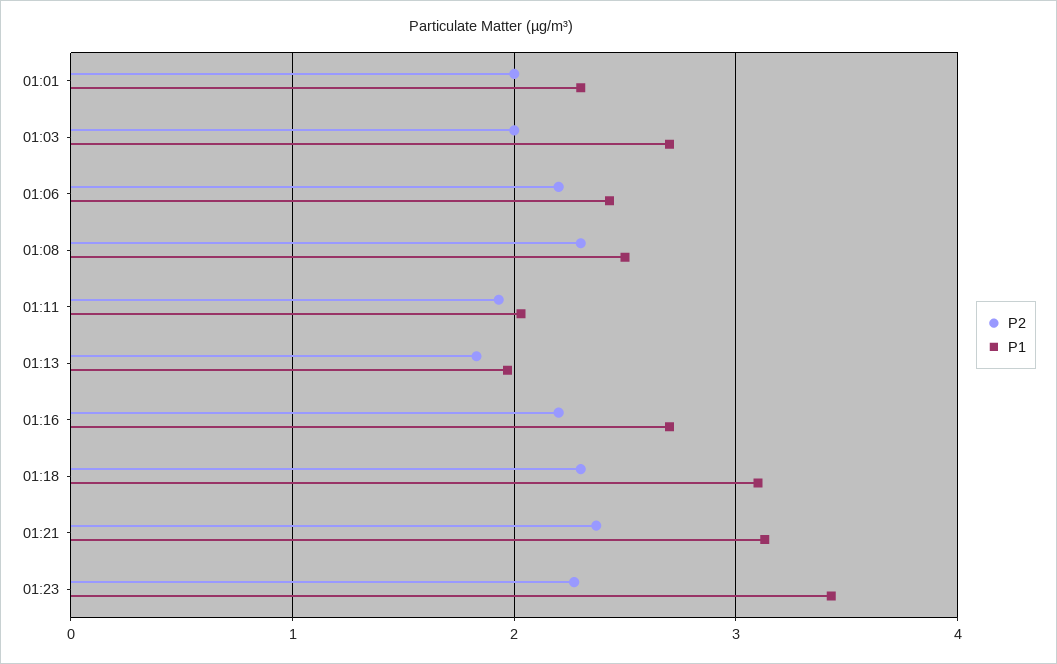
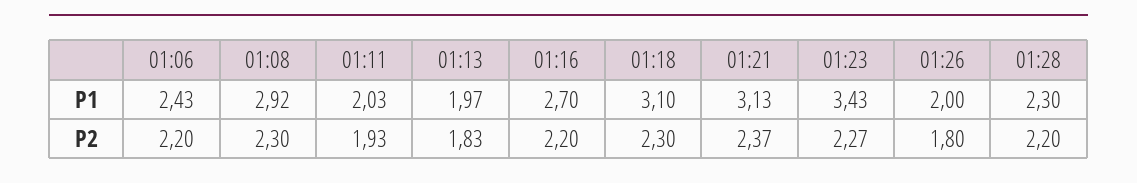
P2, 01:01: 2 -> none
P1, 01:01: 2.3 -> none
P2, 01:03: 2 -> none
P1, 01:03: 2.7 -> none
P1, 01:08: 2.5 -> 2.92
P1, 01:26: none -> 2
P1, 01:28: none -> 2.3
P2, 01:26: none -> 1.8
P2, 01:28: none -> 2.2

